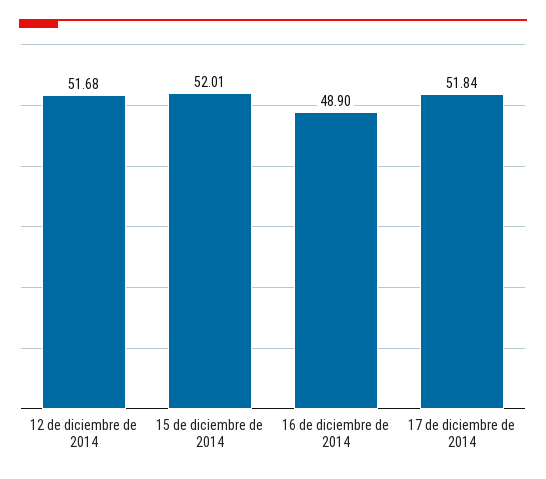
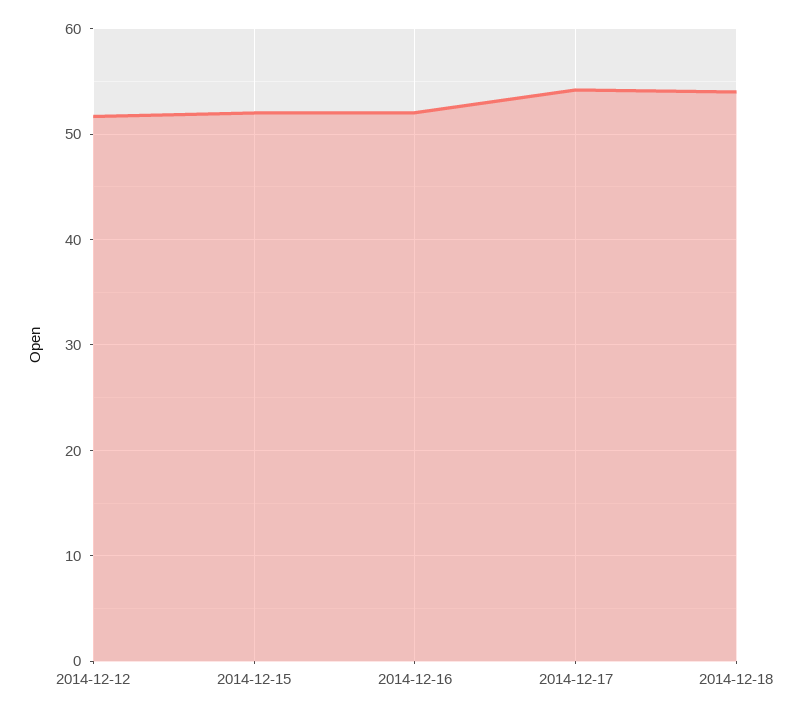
16 de diciembre de 2014: 48.9 -> 52
17 de diciembre de 2014: 51.84 -> 54
2014-12-18: none -> 54

